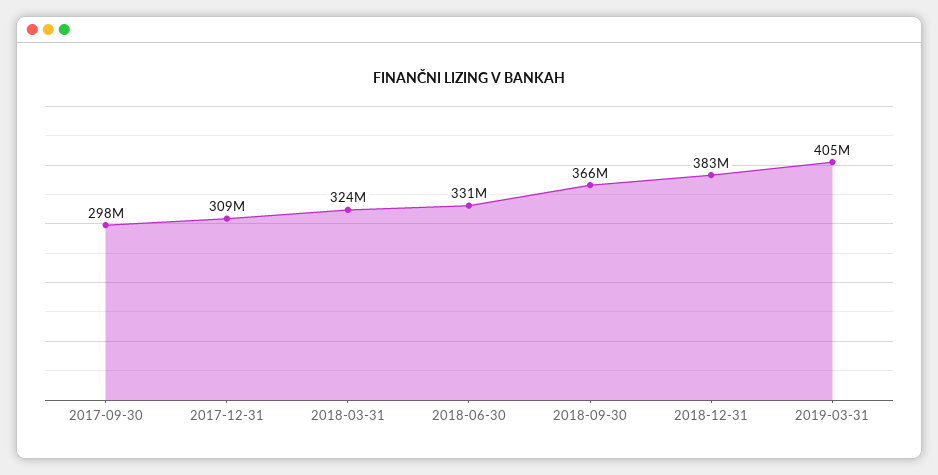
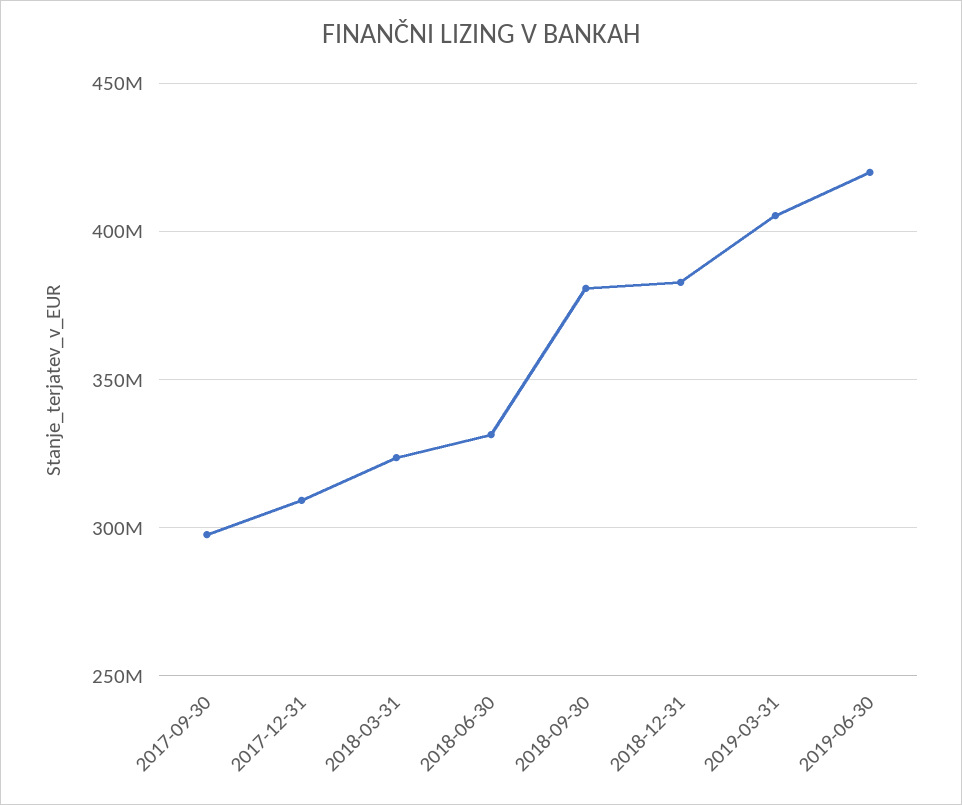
2018-09-30: 366000000 -> 380000000
2019-06-30: none -> 420000000

